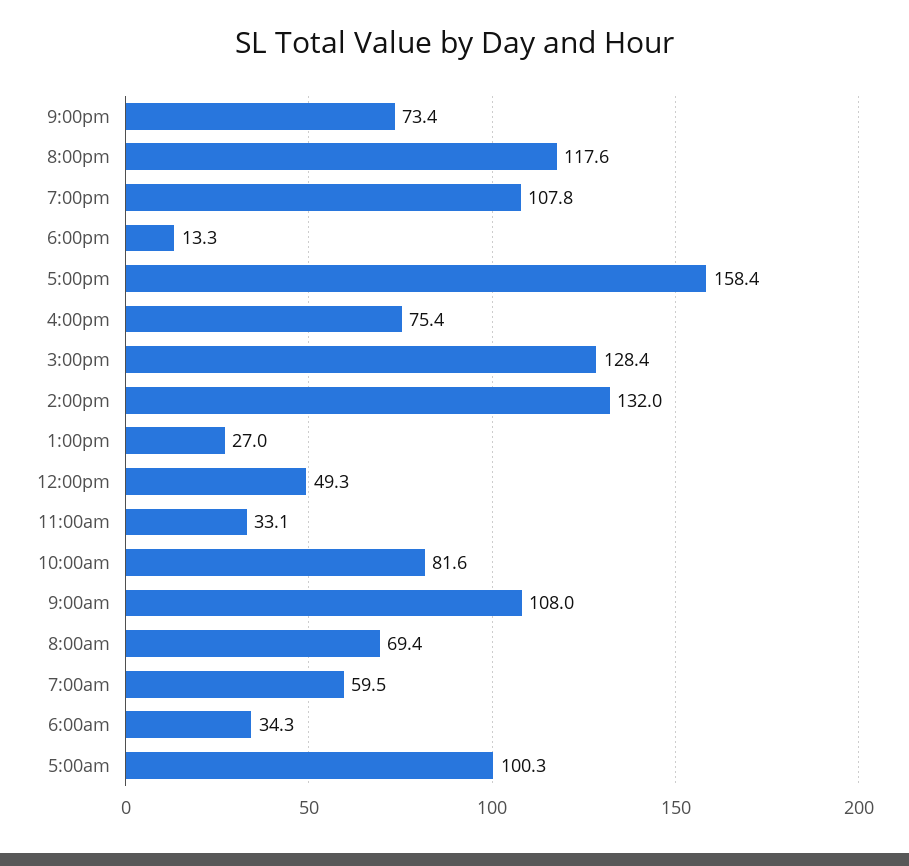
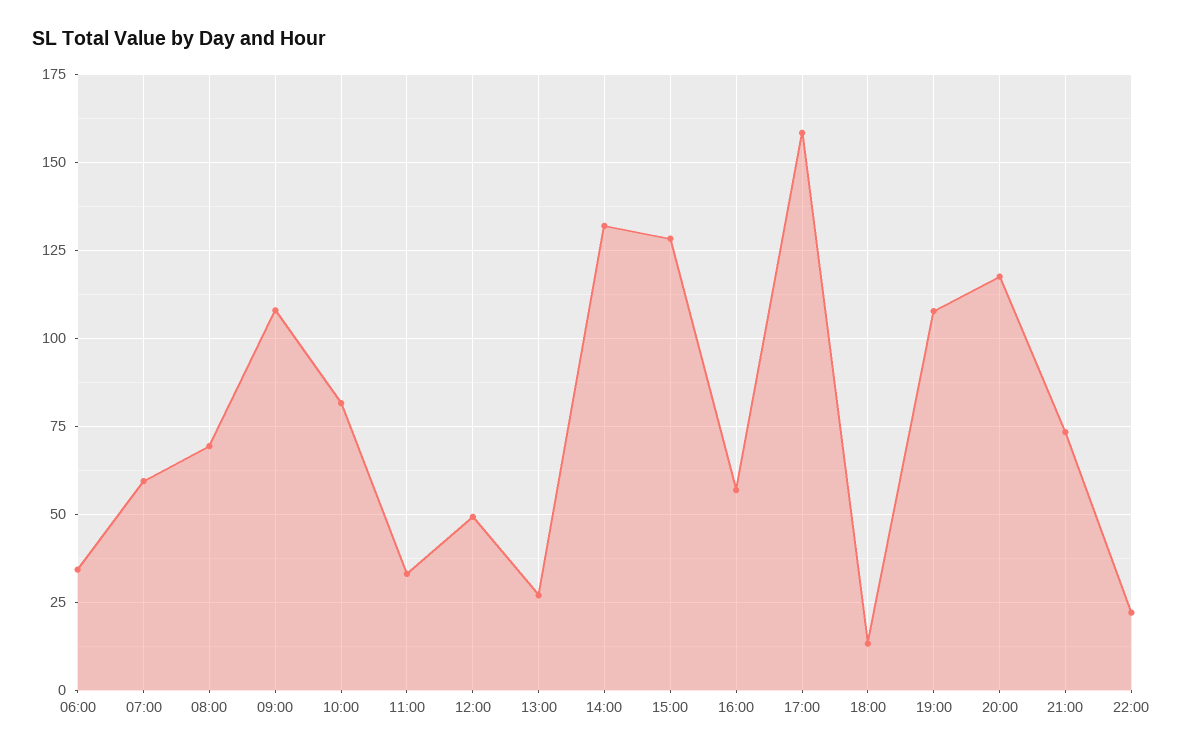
4:00pm: 75.4 -> 57.5
5:00am: 100.3 -> none
22:00: none -> 22.5

